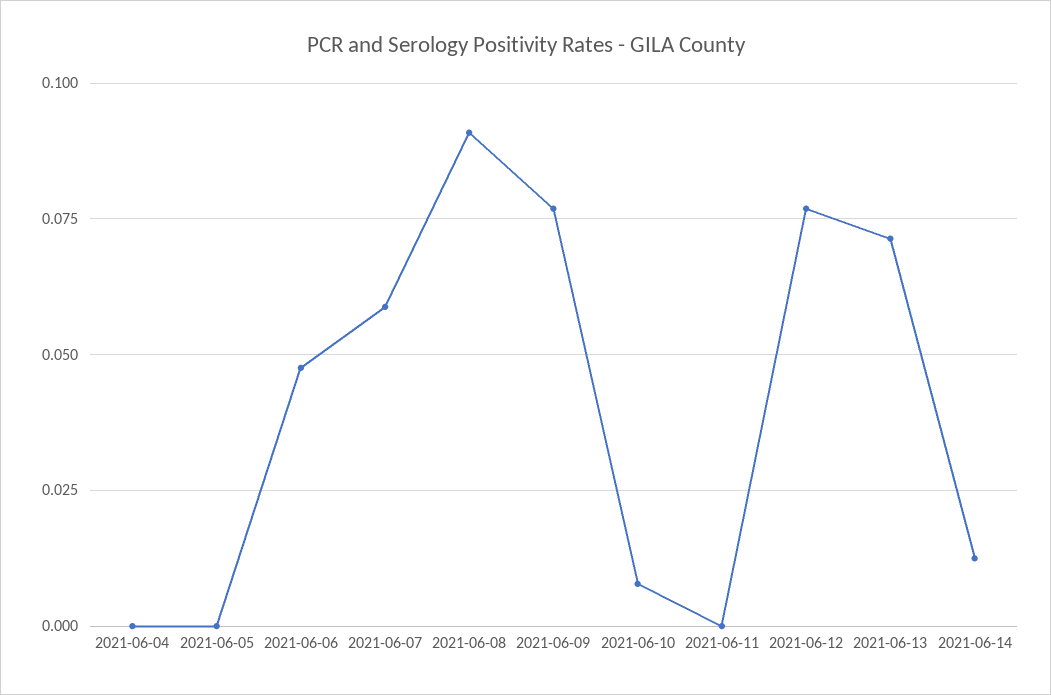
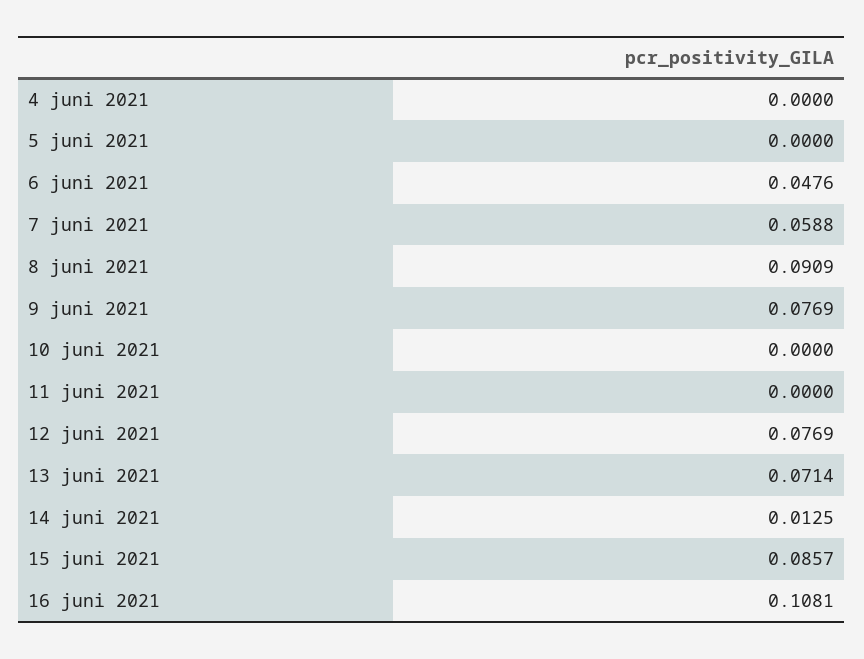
2021-06-10: 0.0075 -> 0
15 juni 2021: none -> 0.0857
16 juni 2021: none -> 0.1081

